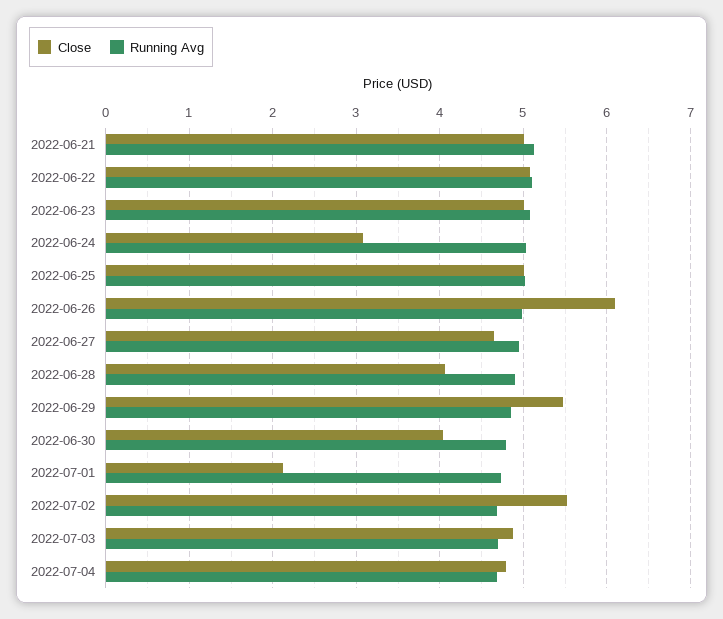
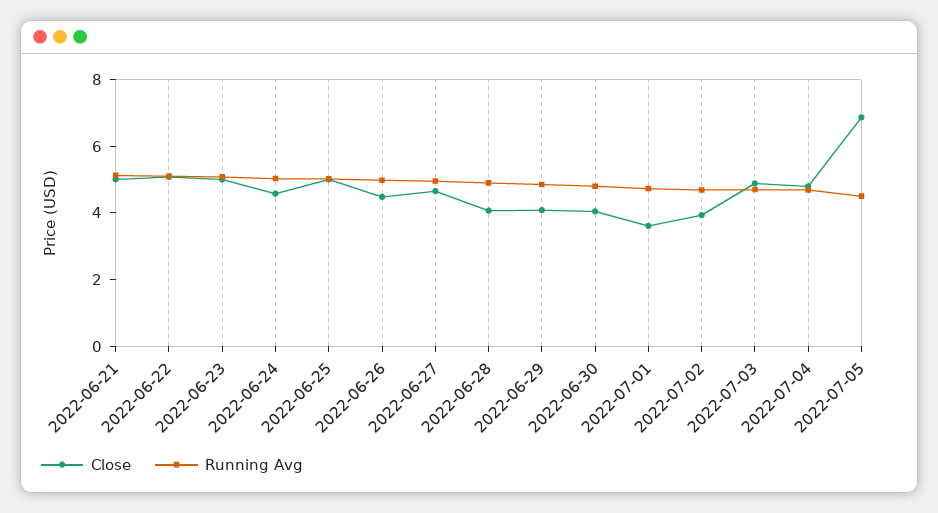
Close, 2022-06-24: 3.1 -> 4.5
Close, 2022-06-26: 6.1 -> 4.5
Close, 2022-06-29: 5.5 -> 4
Close, 2022-07-01: 2.1 -> 3.5
Close, 2022-07-02: 5.5 -> 4
Close, 2022-07-05: none -> 7
Running Avg, 2022-07-05: none -> 4.5

